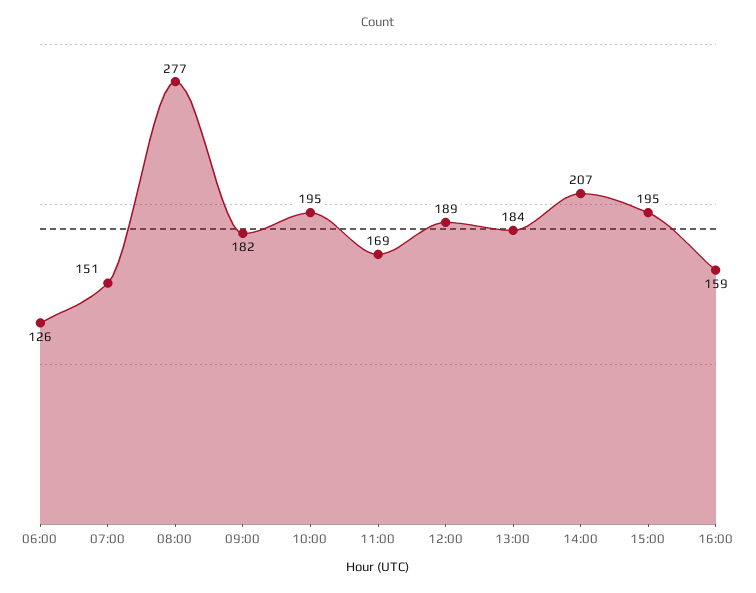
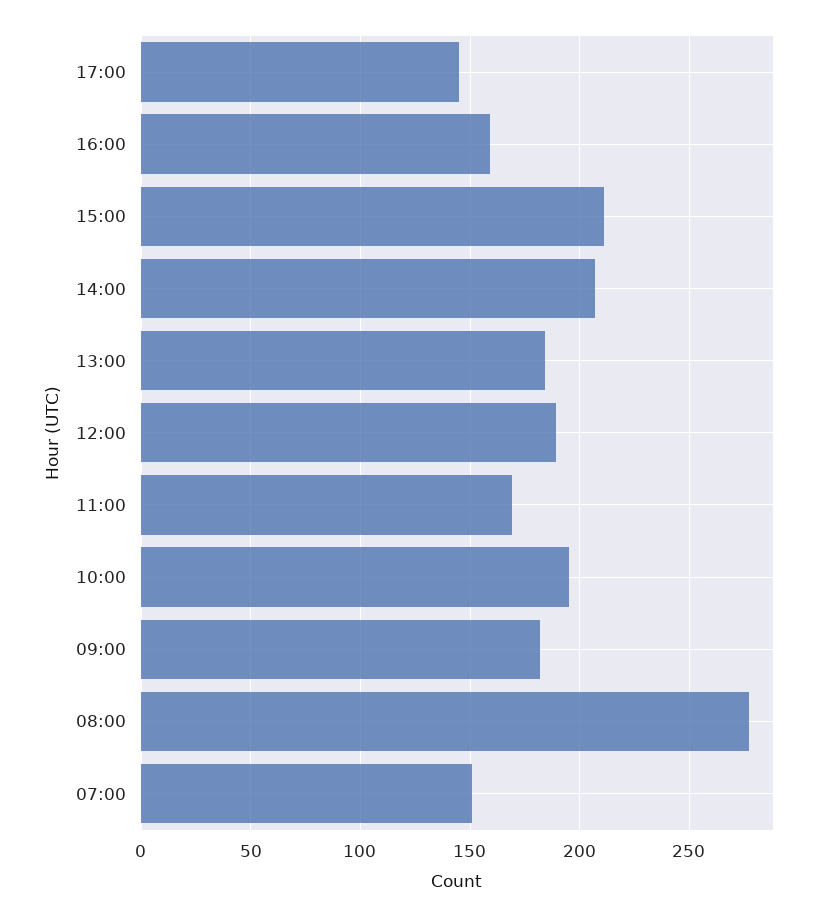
06:00: 126 -> none
15:00: 195 -> 210
17:00: none -> 145

